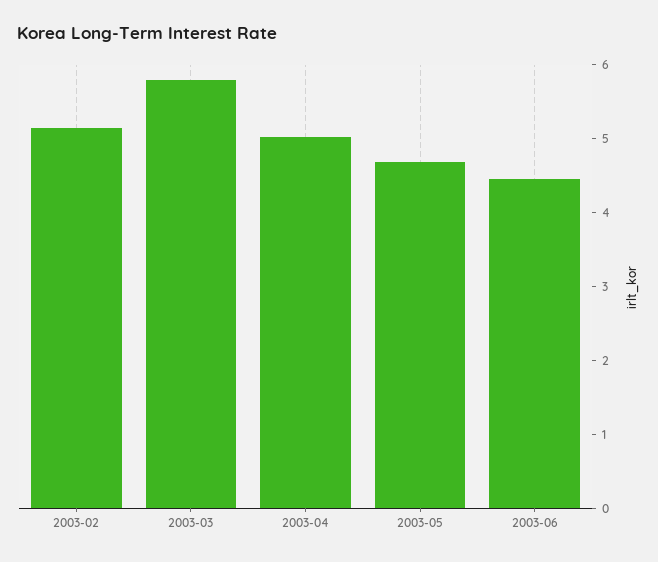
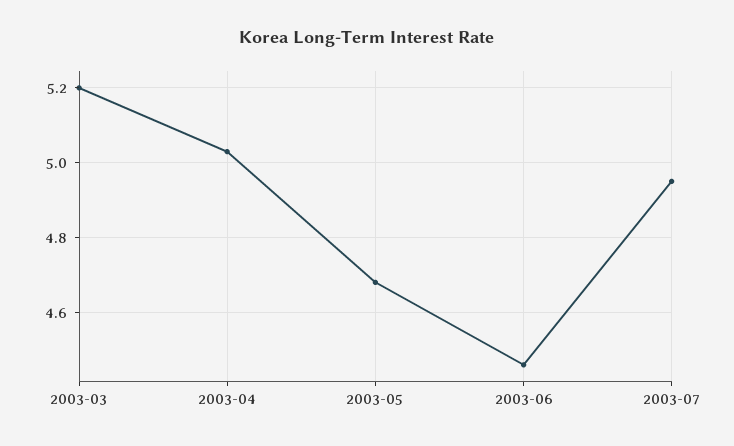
2003-02: 5.2 -> none
2003-03: 5.8 -> 5.2
2003-07: none -> 4.95

